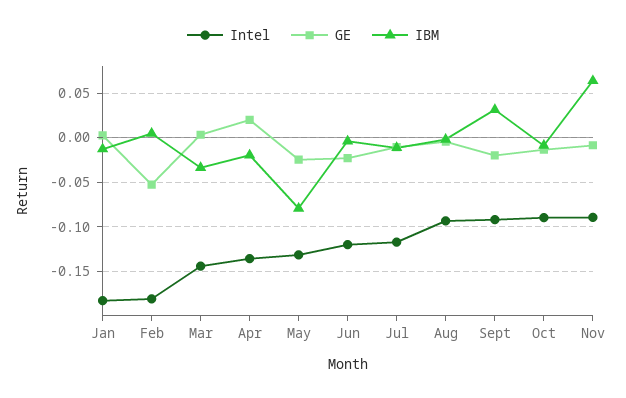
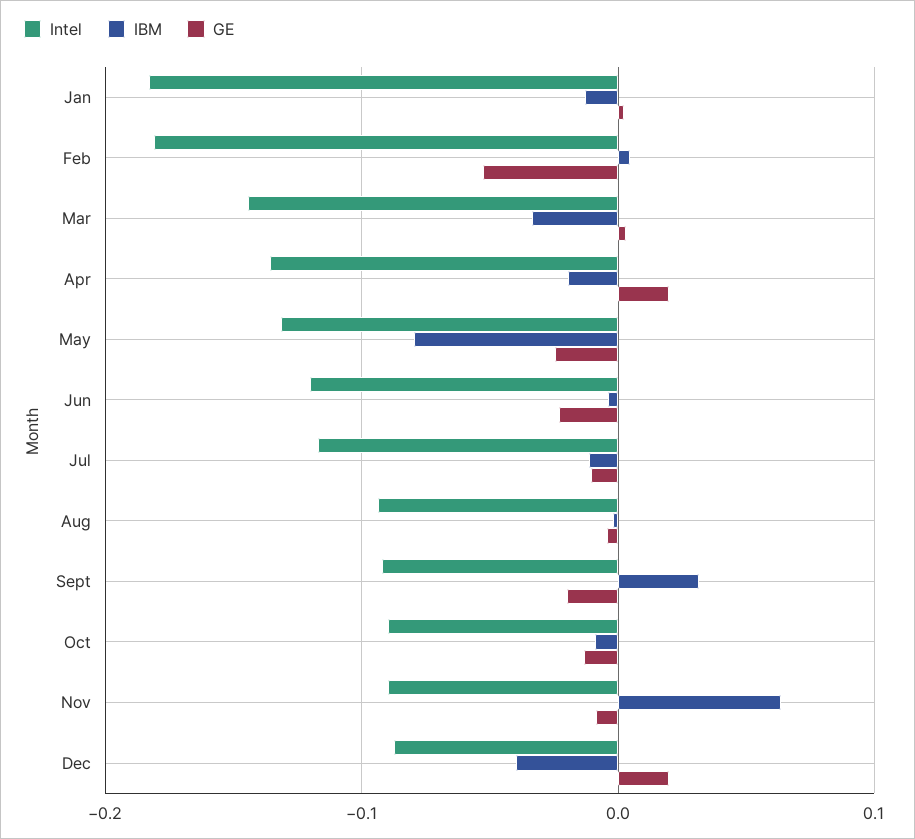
Intel, Dec: none -> -0.09
IBM, Dec: none -> -0.04
GE, Dec: none -> 0.02

